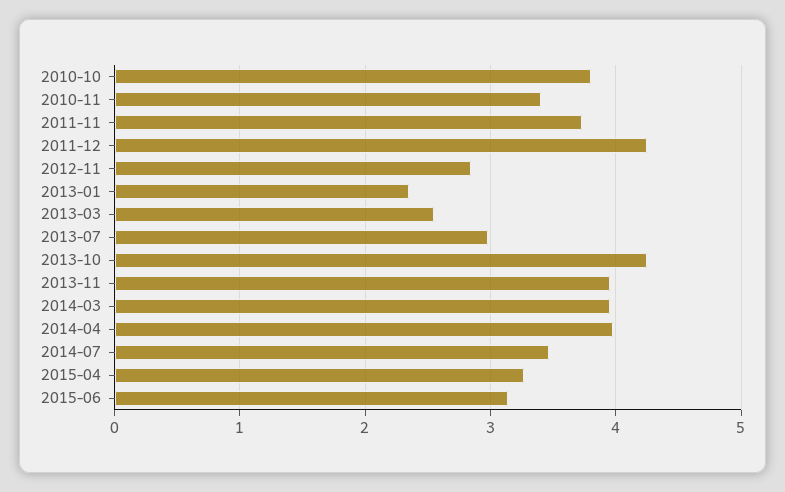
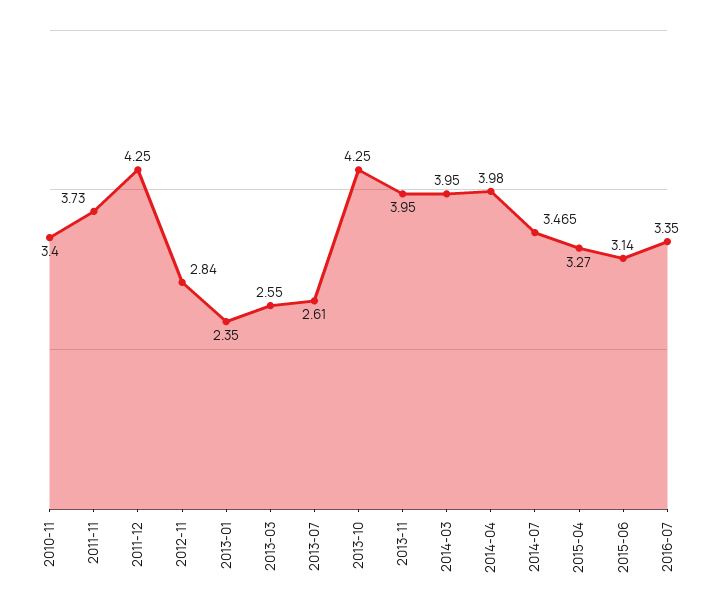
2010-10: 3.8 -> none
2013-07: 3 -> 2.61
2016-07: none -> 3.35

